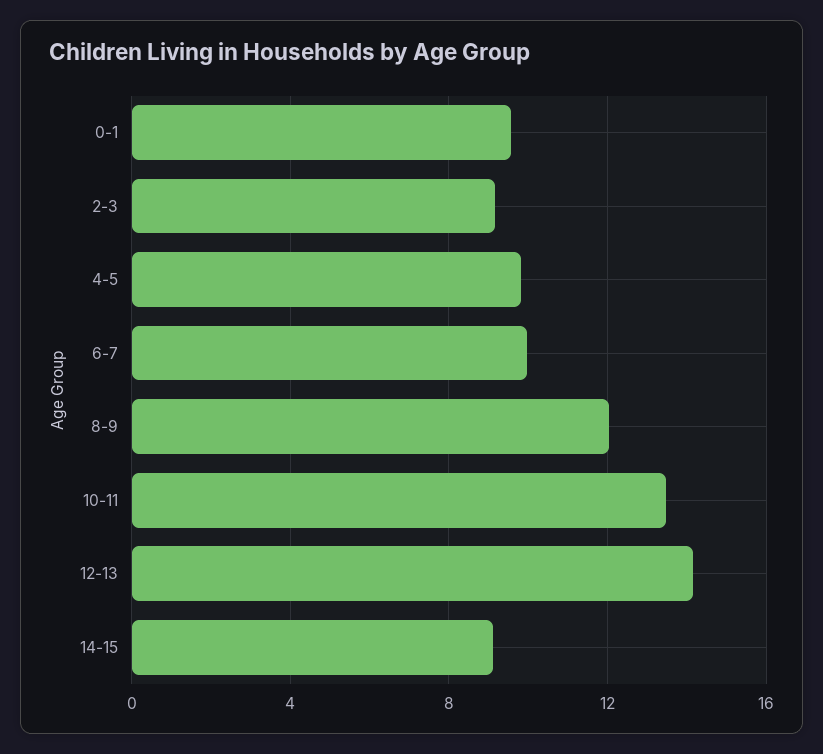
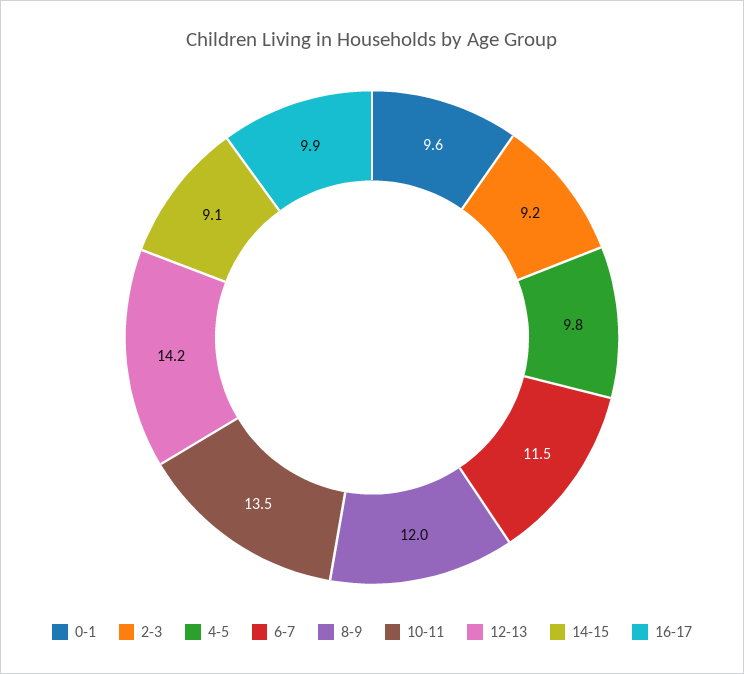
6-7: 10 -> 11.5
16-17: none -> 9.9

